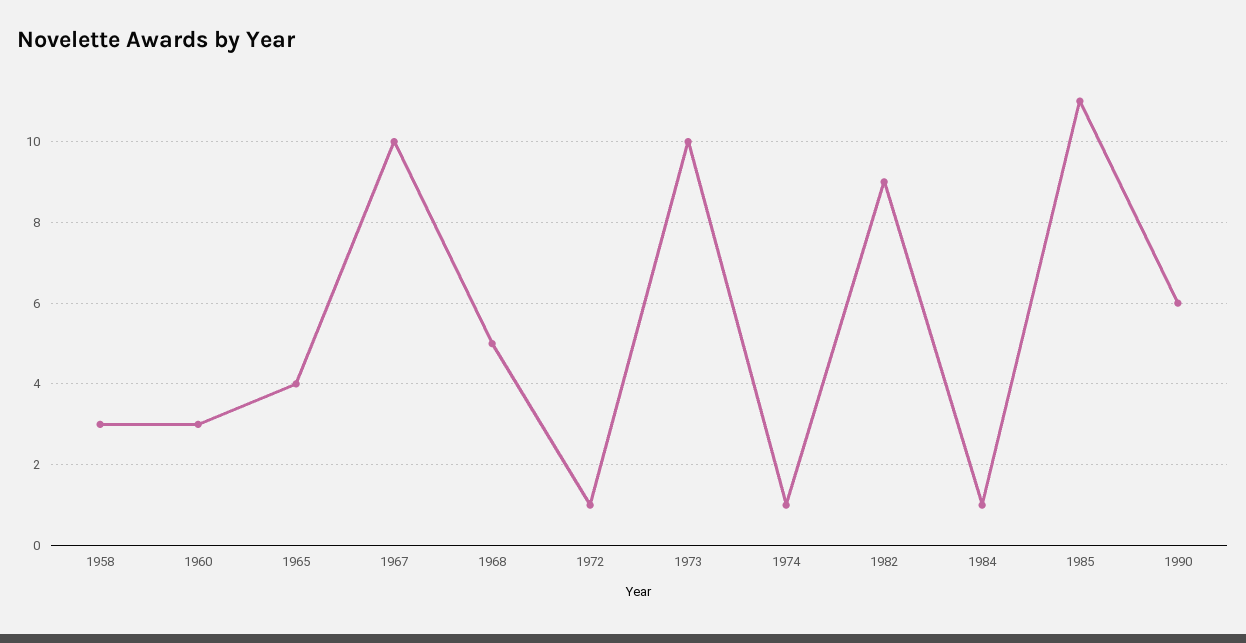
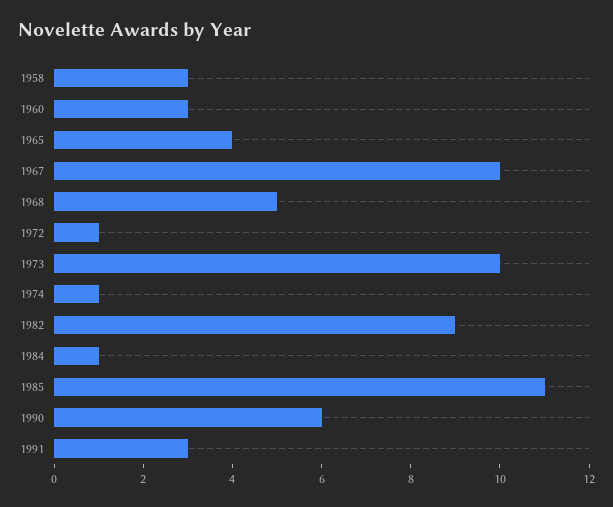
1991: none -> 3

